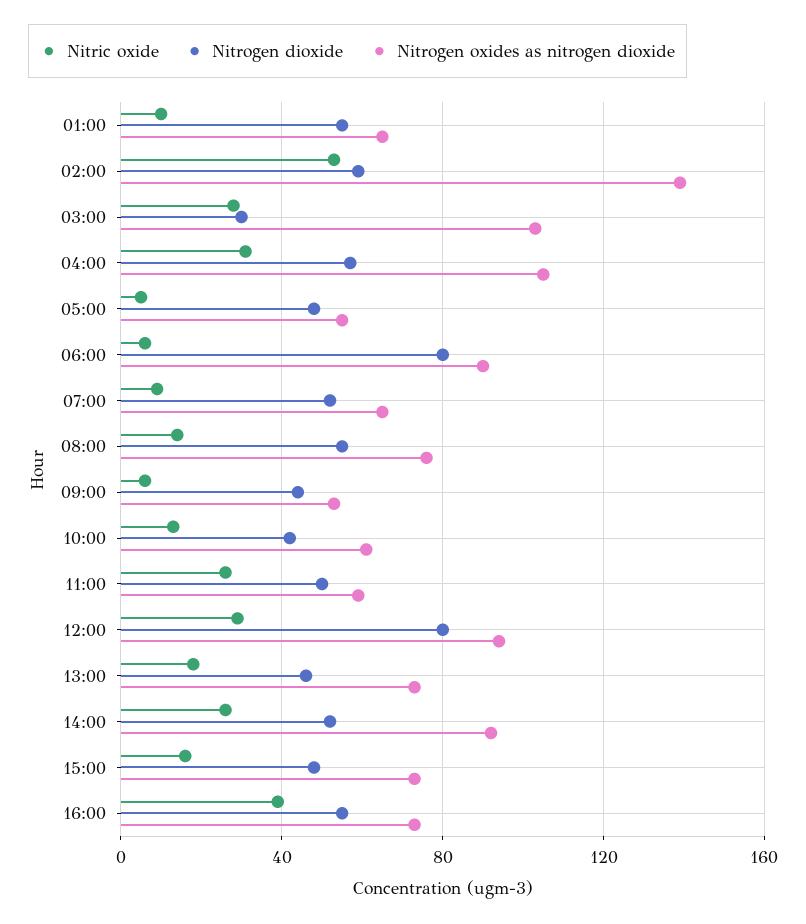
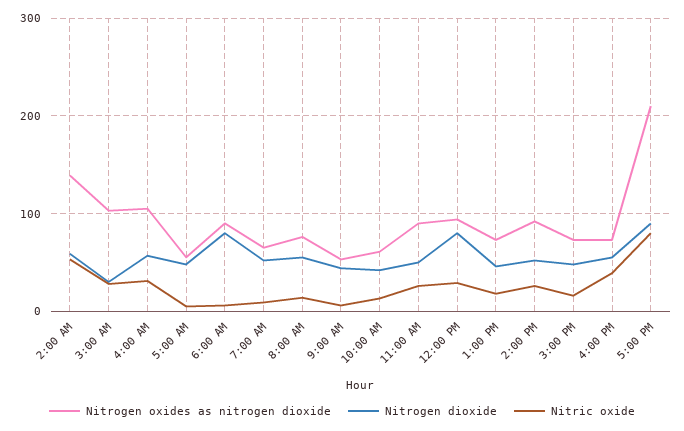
Nitric oxide, 01:00: 10 -> none
Nitrogen dioxide, 01:00: 55 -> none
Nitrogen oxides as nitrogen dioxide, 01:00: 65 -> none
Nitrogen oxides as nitrogen dioxide, 11:00: 60 -> 90
Nitrogen oxides as nitrogen dioxide, 5:00 PM: none -> 210
Nitrogen dioxide, 5:00 PM: none -> 90
Nitric oxide, 5:00 PM: none -> 80

